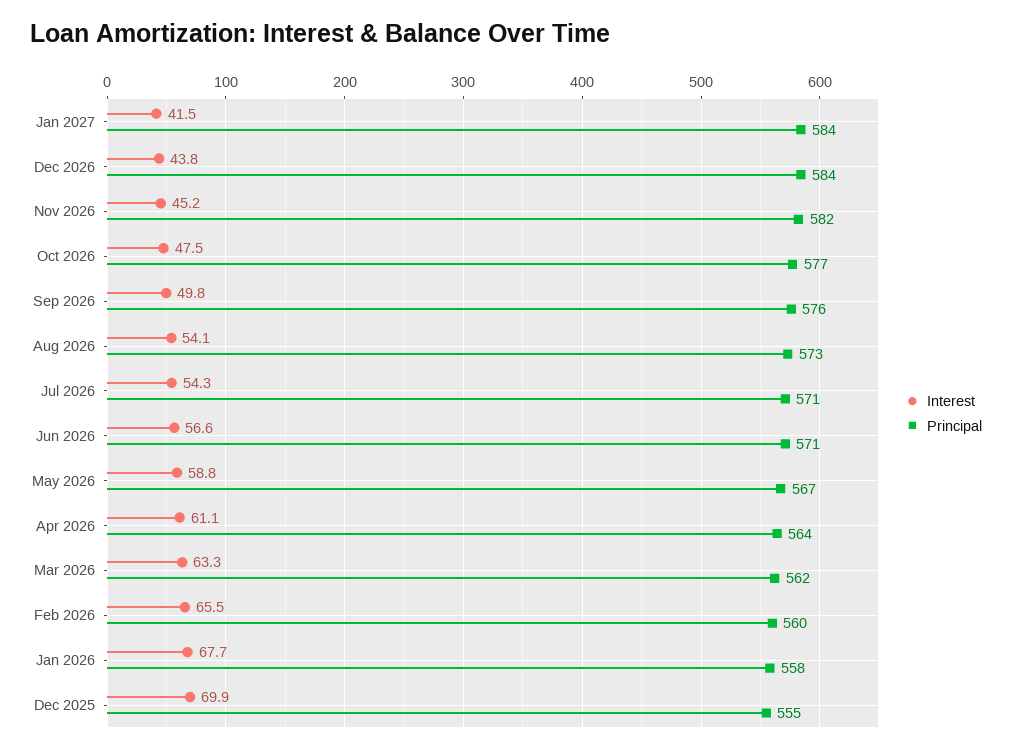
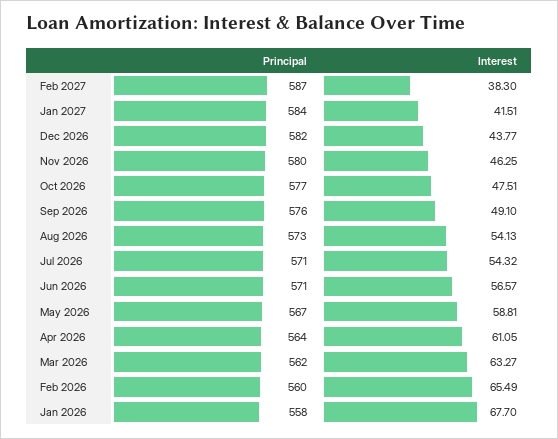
Principal, Dec 2026: 584 -> 582
Interest, Nov 2026: 45.2 -> 46.25
Principal, Nov 2026: 582 -> 580
Interest, Sep 2026: 49.8 -> 49.1
Interest, Dec 2025: 69.9 -> none
Principal, Dec 2025: 555 -> none
Principal, Feb 2027: none -> 587
Interest, Feb 2027: none -> 38.3

